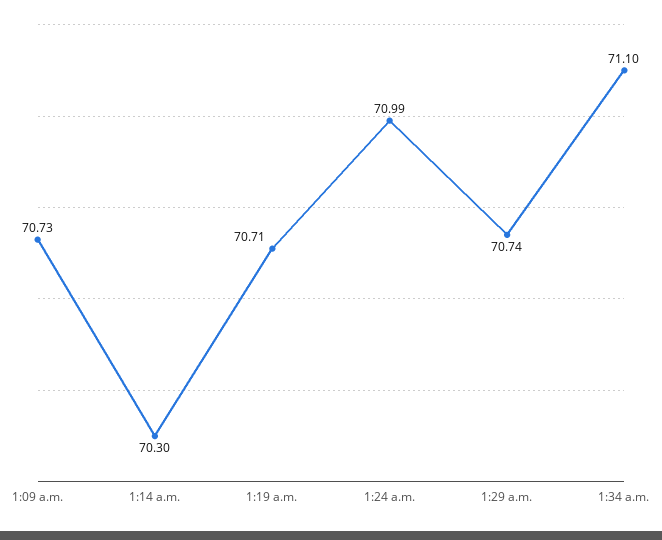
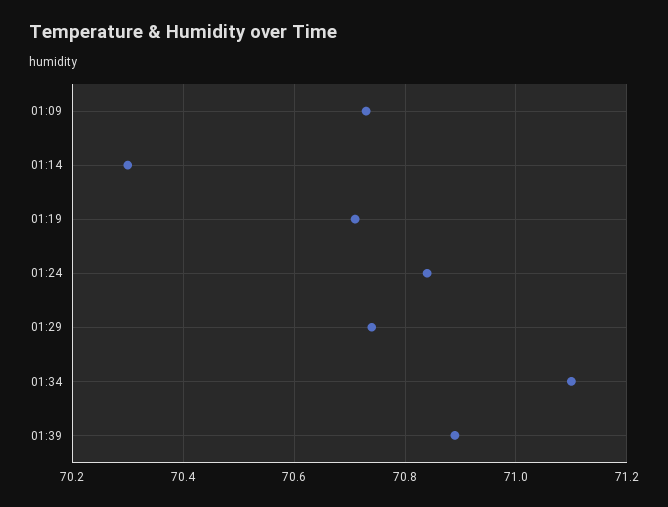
1:24 a.m.: 70.99 -> 70.85
01:39: none -> 70.9

